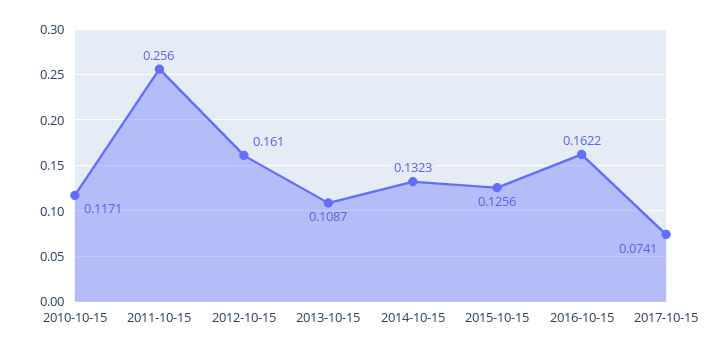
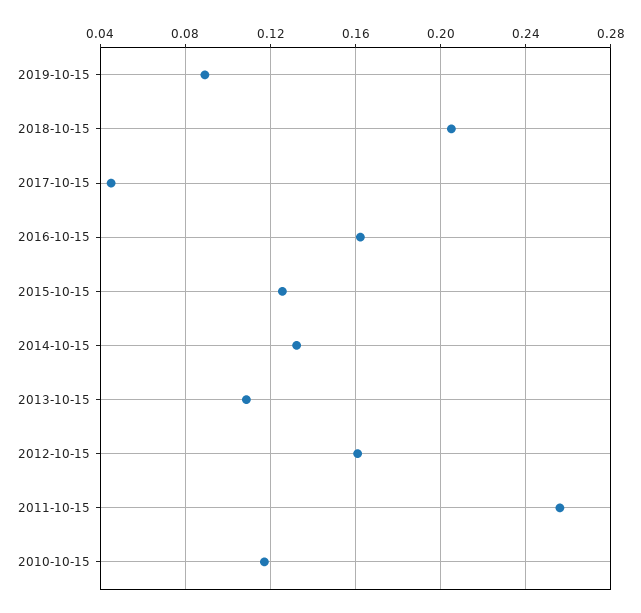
2017-10-15: 0.0741 -> 0.045
2019-10-15: none -> 0.09
2018-10-15: none -> 0.205

